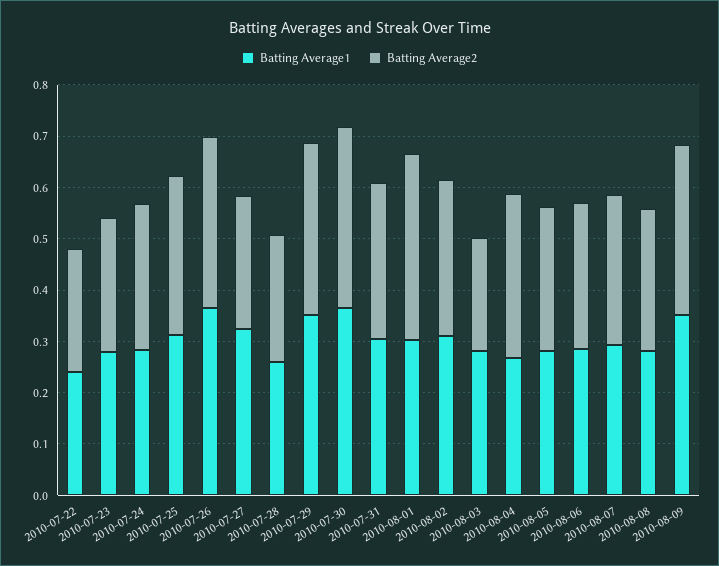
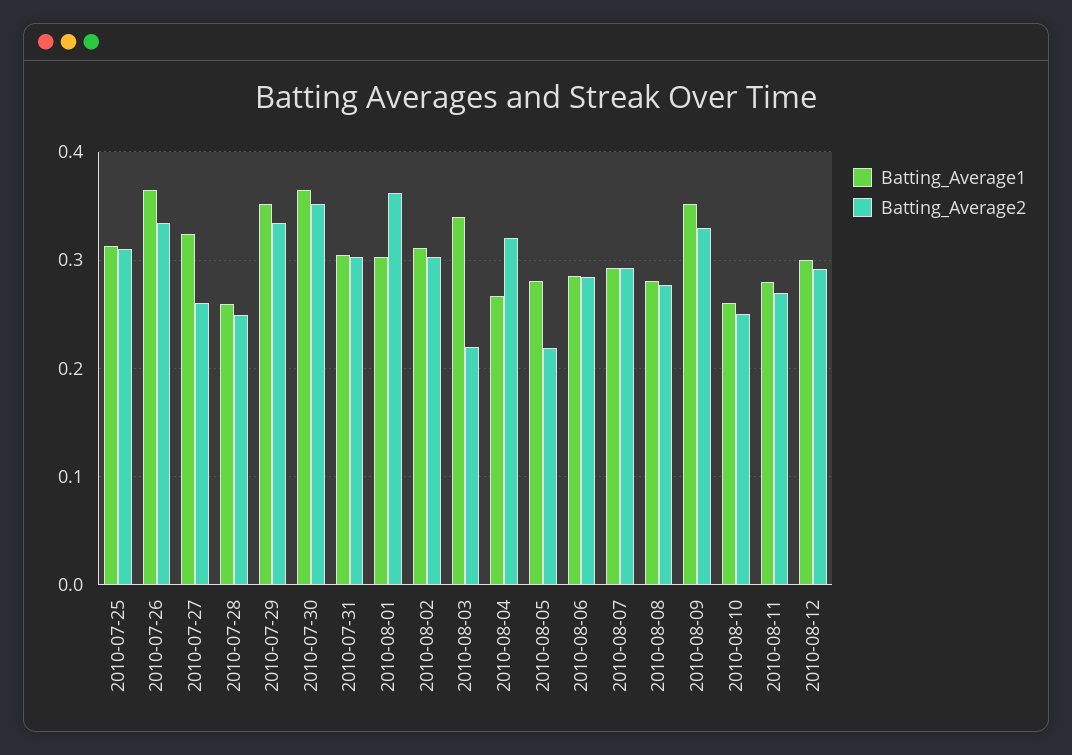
Batting Average1, 2010-07-22: 0.24 -> none
Batting Average2, 2010-07-22: 0.24 -> none
Batting Average1, 2010-07-23: 0.28 -> none
Batting Average2, 2010-07-23: 0.26 -> none
Batting Average1, 2010-07-24: 0.28 -> none
Batting Average2, 2010-07-24: 0.28 -> none
Batting Average1, 2010-08-03: 0.28 -> 0.34
Batting Average2, 2010-08-05: 0.28 -> 0.22
Batting Average1, 2010-08-10: none -> 0.26
Batting Average2, 2010-08-10: none -> 0.25
Batting Average1, 2010-08-11: none -> 0.28
Batting Average2, 2010-08-11: none -> 0.27
Batting Average1, 2010-08-12: none -> 0.3
Batting Average2, 2010-08-12: none -> 0.29

